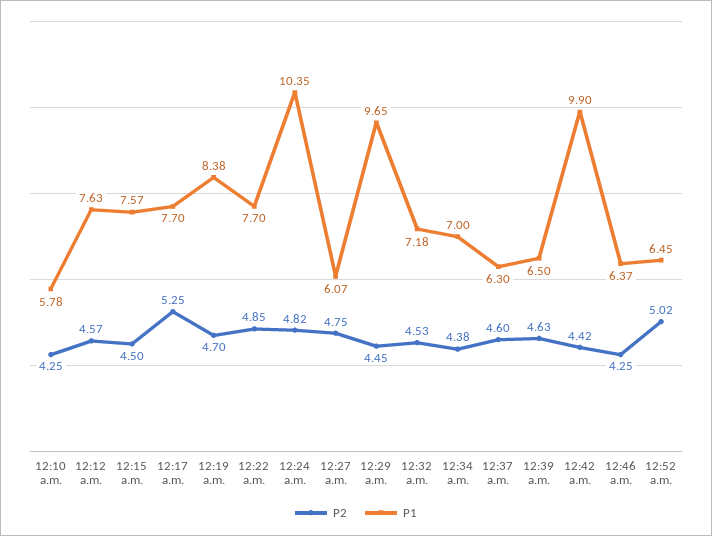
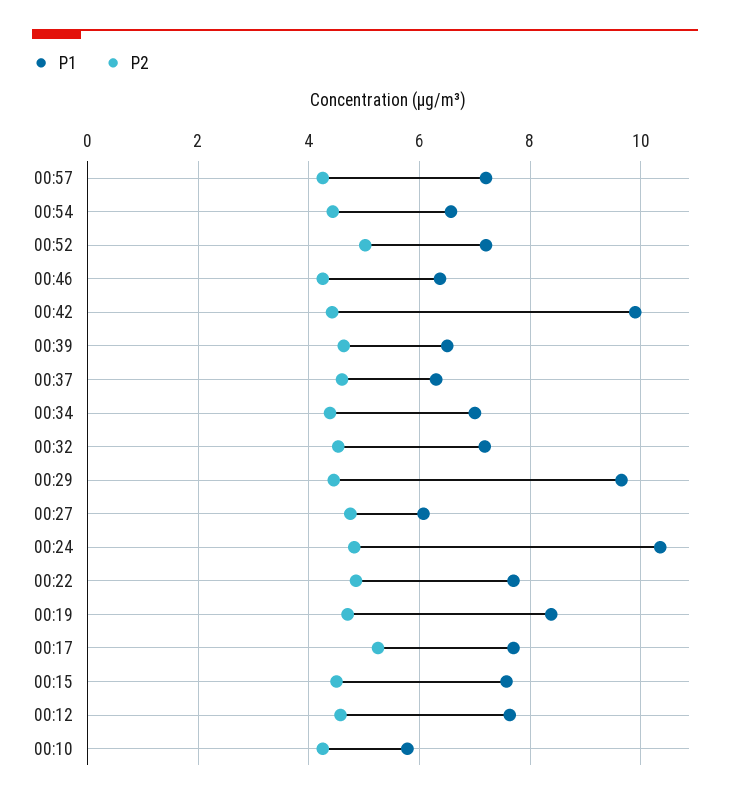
P1, 12:52 a.m.: 6.45 -> 7.2
P1, 00:57: none -> 7.2
P2, 00:57: none -> 4.2
P1, 00:54: none -> 6.6
P2, 00:54: none -> 4.4

